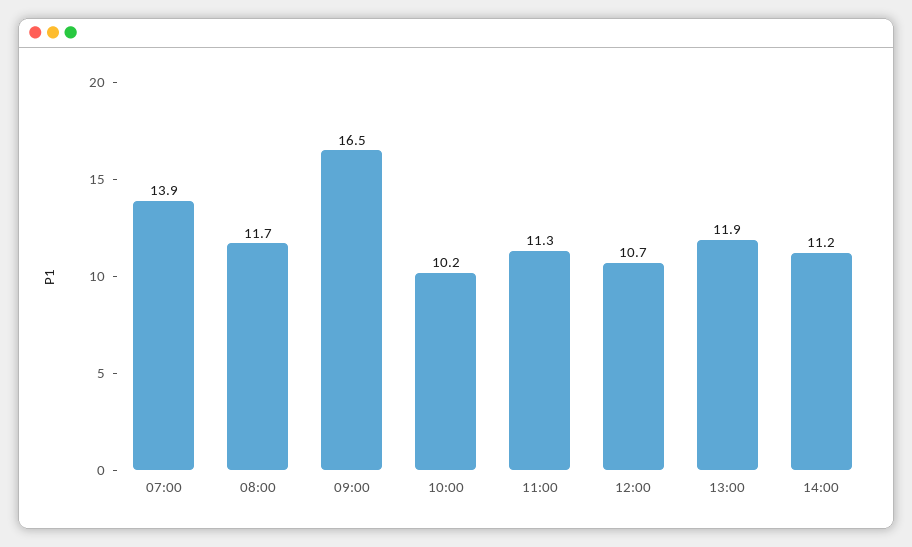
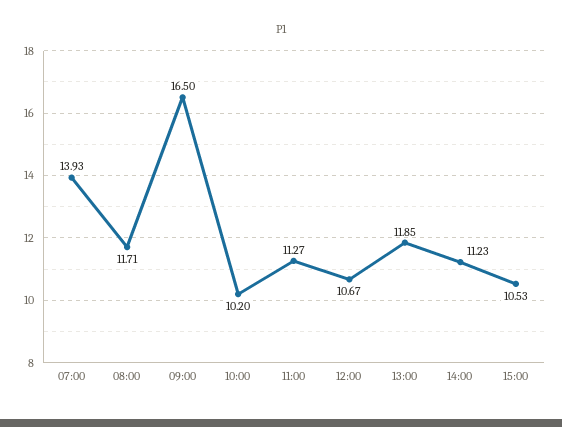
15:00: none -> 10.53

